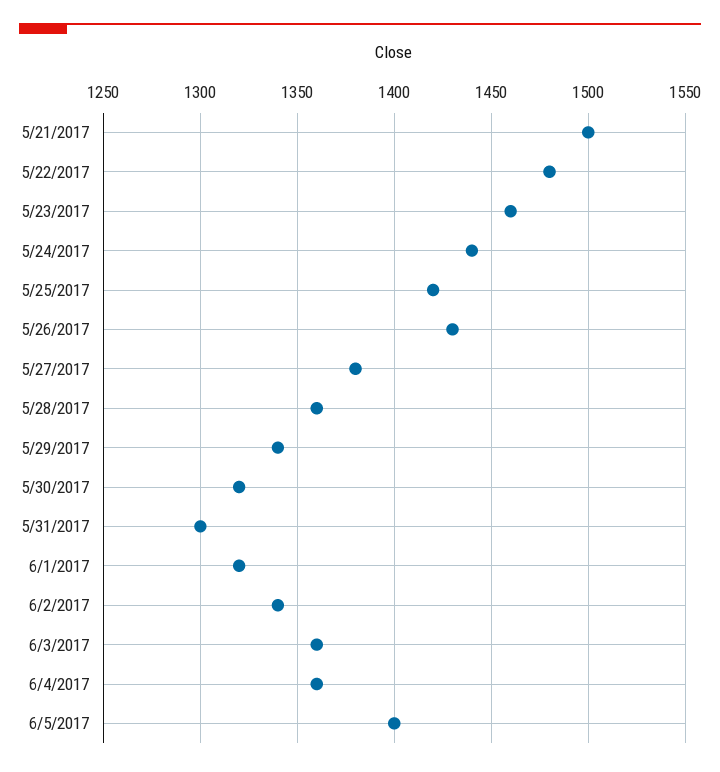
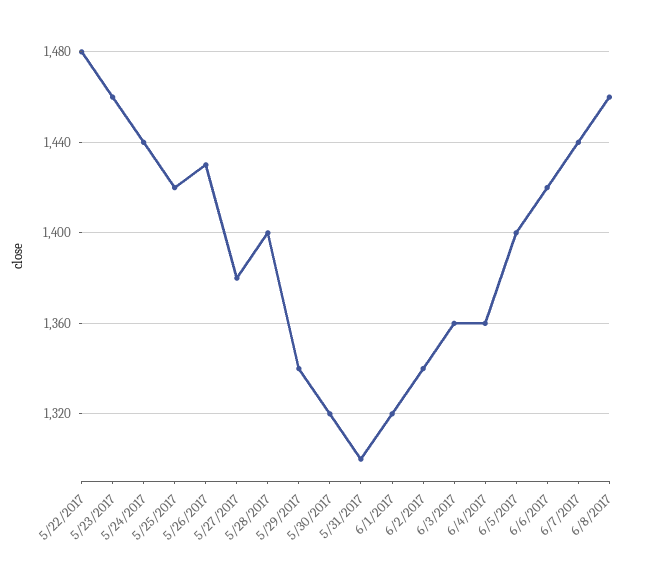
5/21/2017: 1500 -> none
5/28/2017: 1360 -> 1400
6/6/2017: none -> 1420
6/7/2017: none -> 1440
6/8/2017: none -> 1460

